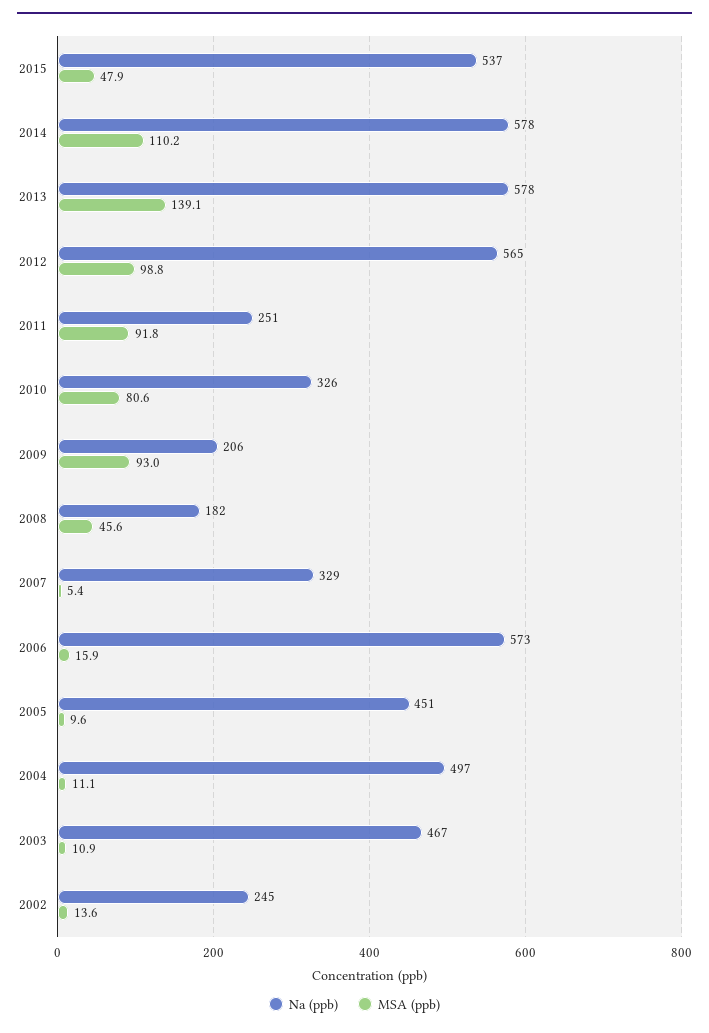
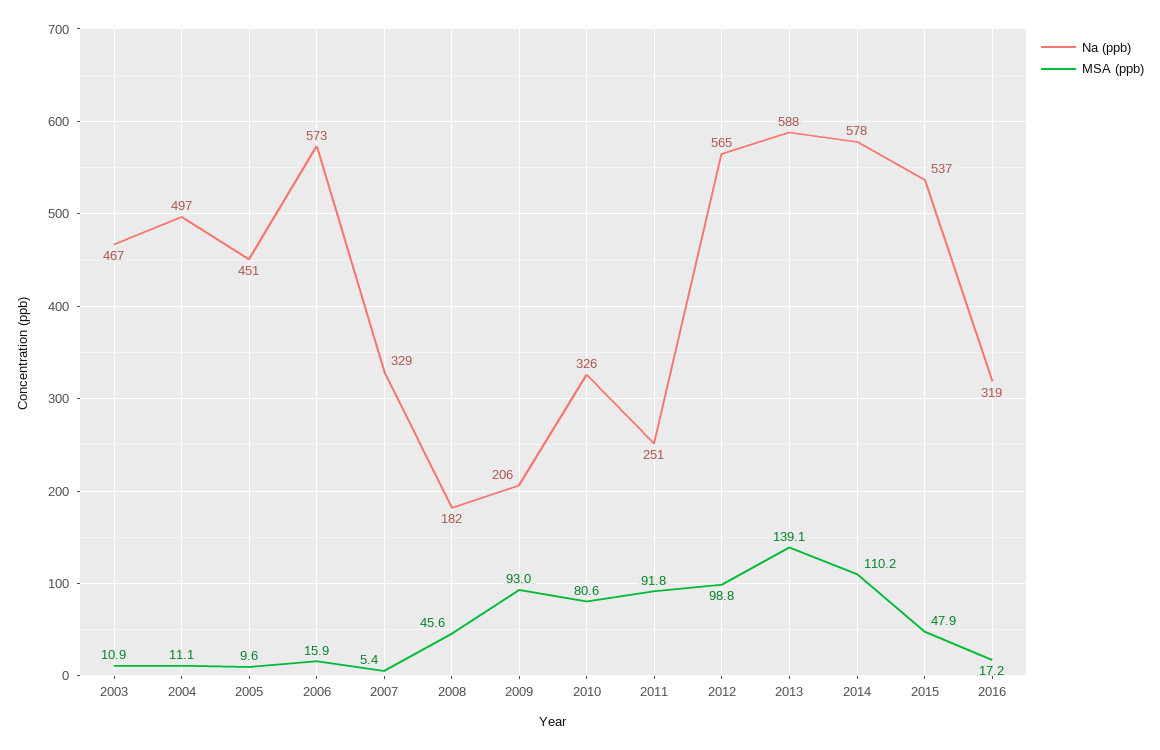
Na (ppb), 2013: 578 -> 588
Na (ppb), 2002: 245 -> none
MSA (ppb), 2002: 13.6 -> none
Na (ppb), 2016: none -> 319
MSA (ppb), 2016: none -> 17.2

